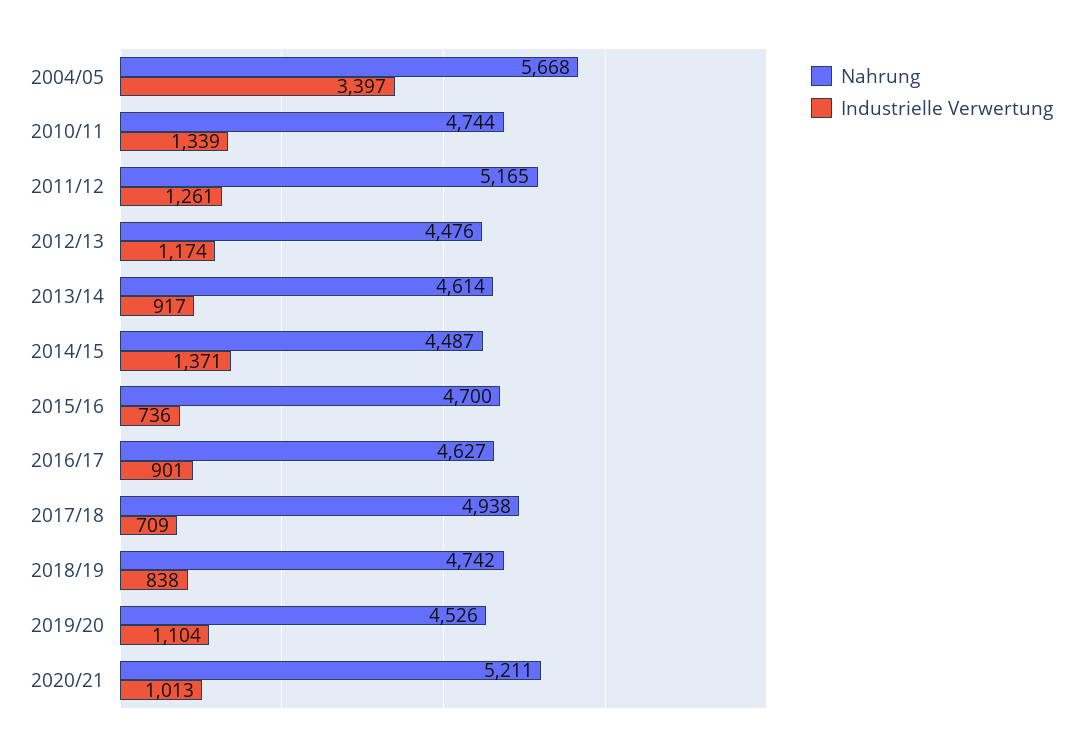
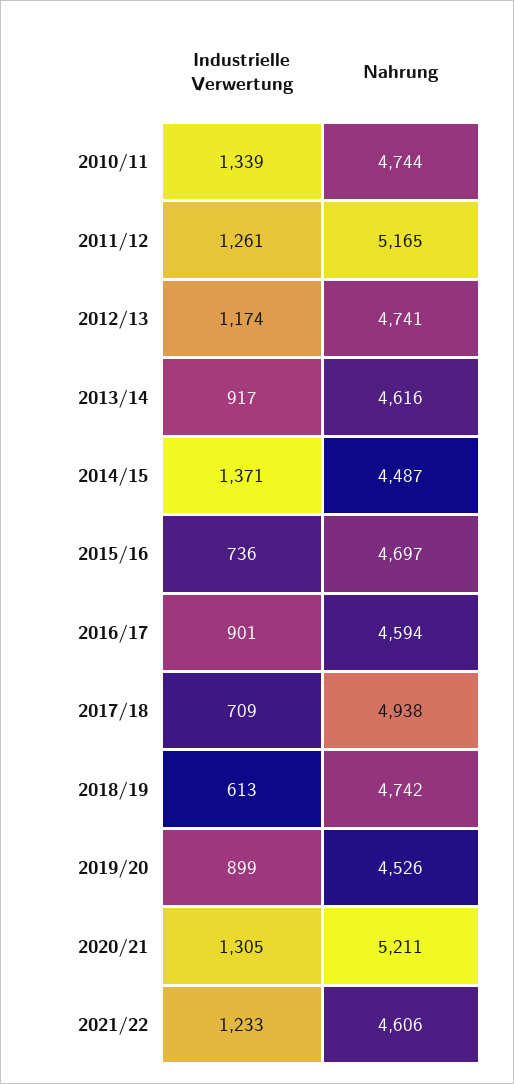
Nahrung, 2004/05: 5668 -> none
Industrielle Verwertung, 2004/05: 3397 -> none
Nahrung, 2012/13: 4476 -> 4741
Nahrung, 2013/14: 4614 -> 4616
Nahrung, 2015/16: 4700 -> 4697
Nahrung, 2016/17: 4627 -> 4594
Industrielle Verwertung, 2018/19: 838 -> 613
Industrielle Verwertung, 2019/20: 1104 -> 899
Industrielle Verwertung, 2020/21: 1013 -> 1305
Industrielle Verwertung, 2021/22: none -> 1233
Nahrung, 2021/22: none -> 4606

